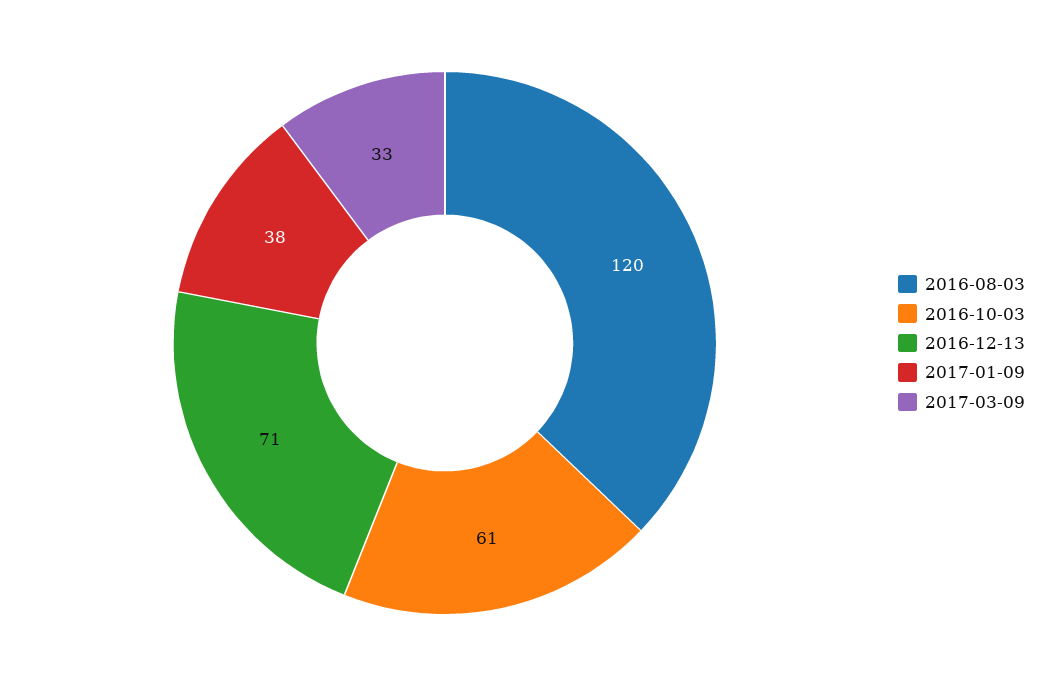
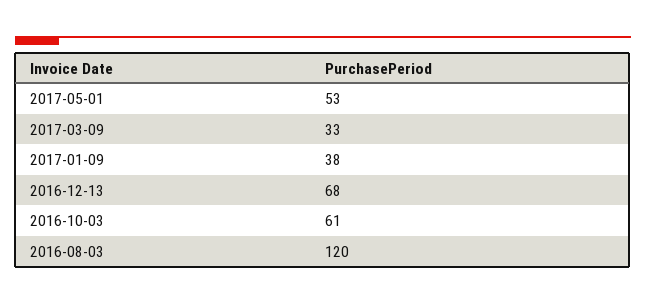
2016-12-13: 71 -> 68
2017-05-01: none -> 53

